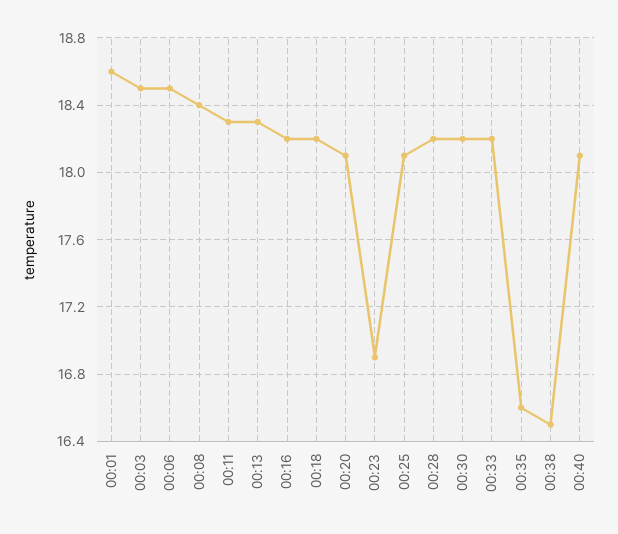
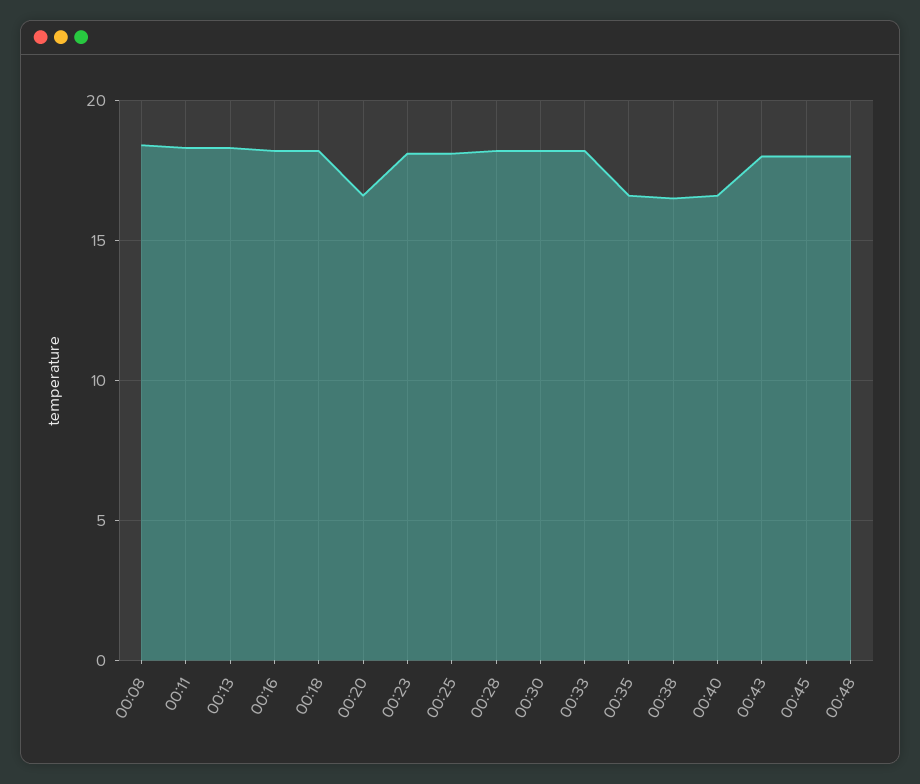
00:01: 18.6 -> none
00:03: 18.5 -> none
00:06: 18.5 -> none
00:20: 18.1 -> 16.5
00:23: 16.9 -> 18
00:40: 18.1 -> 16.5
00:43: none -> 18
00:45: none -> 18
00:48: none -> 18

